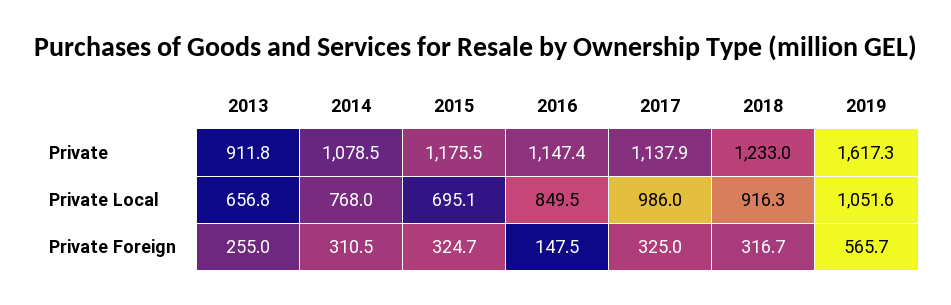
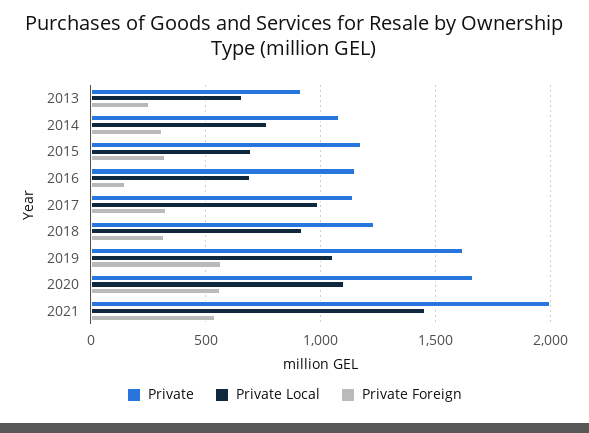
Private Local, 2016: 849.5 -> 700
Private, 2020: none -> 1650
Private Local, 2020: none -> 1100
Private Foreign, 2020: none -> 550
Private, 2021: none -> 2000
Private Local, 2021: none -> 1450
Private Foreign, 2021: none -> 550

